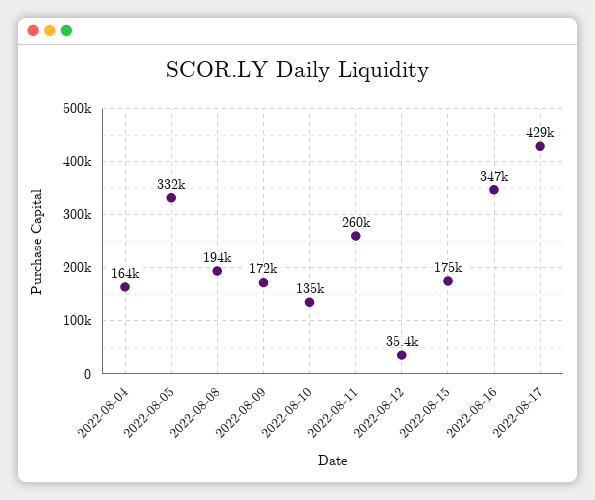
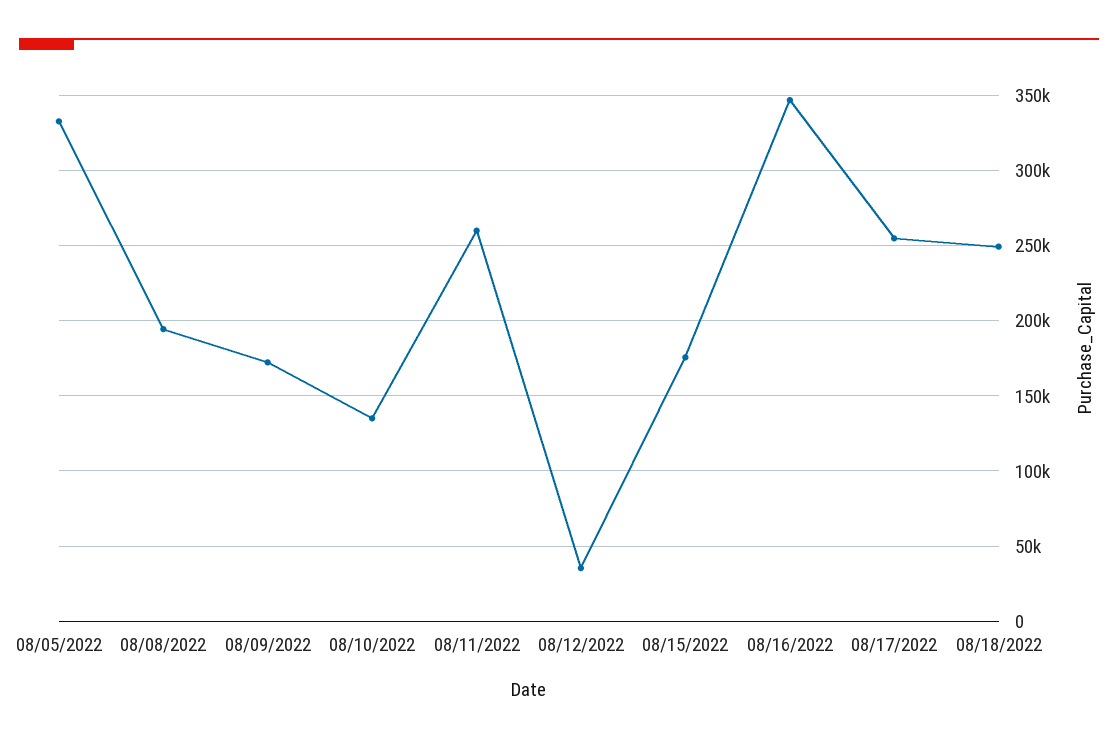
2022-08-04: 164000 -> none
2022-08-17: 429000 -> 255000
08/18/2022: none -> 250000

